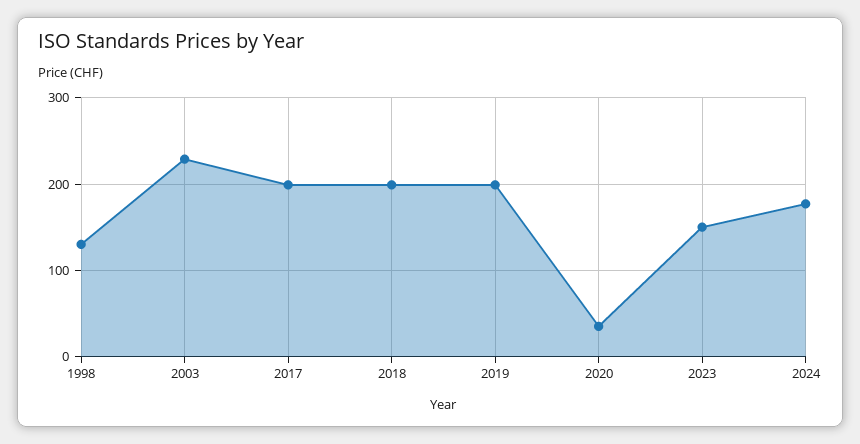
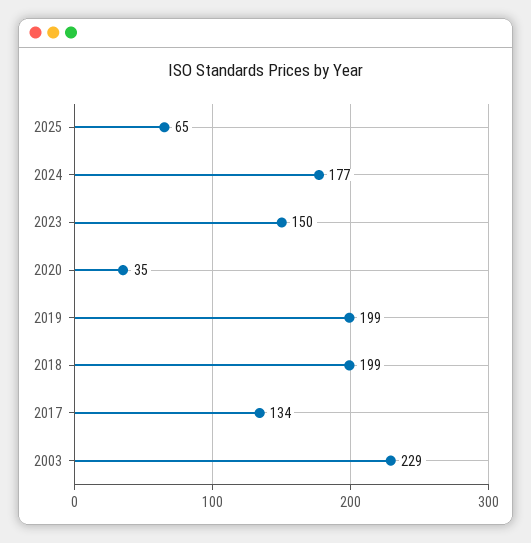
1998: 130 -> none
2017: 200 -> 134
2025: none -> 65

